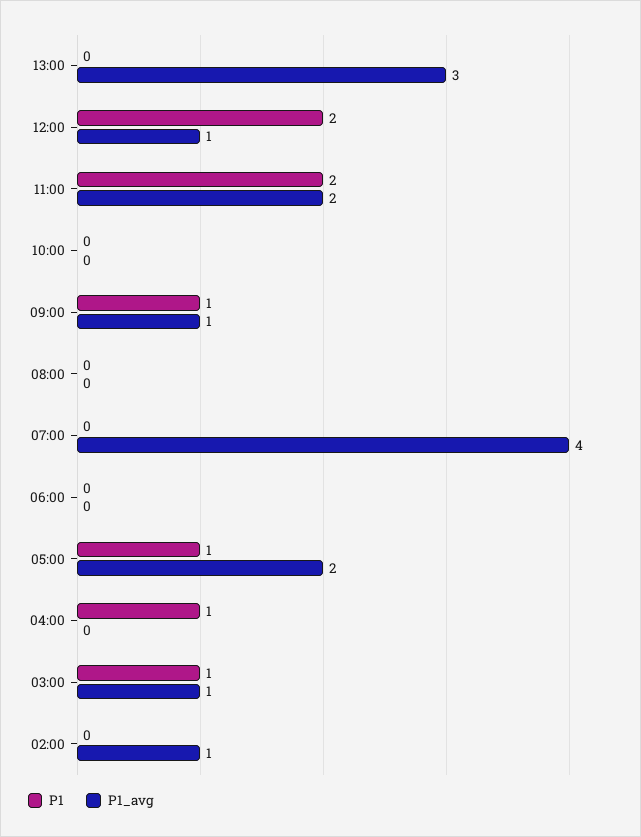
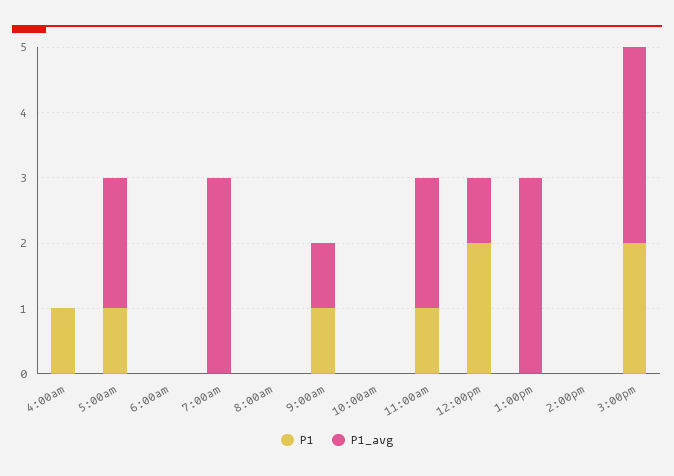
P1, 11:00: 2 -> 1
P1_avg, 07:00: 4 -> 3
P1, 03:00: 1 -> none
P1_avg, 03:00: 1 -> none
P1, 02:00: 0 -> none
P1_avg, 02:00: 1 -> none
P1, 2:00pm: none -> 0
P1_avg, 2:00pm: none -> 0
P1, 3:00pm: none -> 2
P1_avg, 3:00pm: none -> 3

